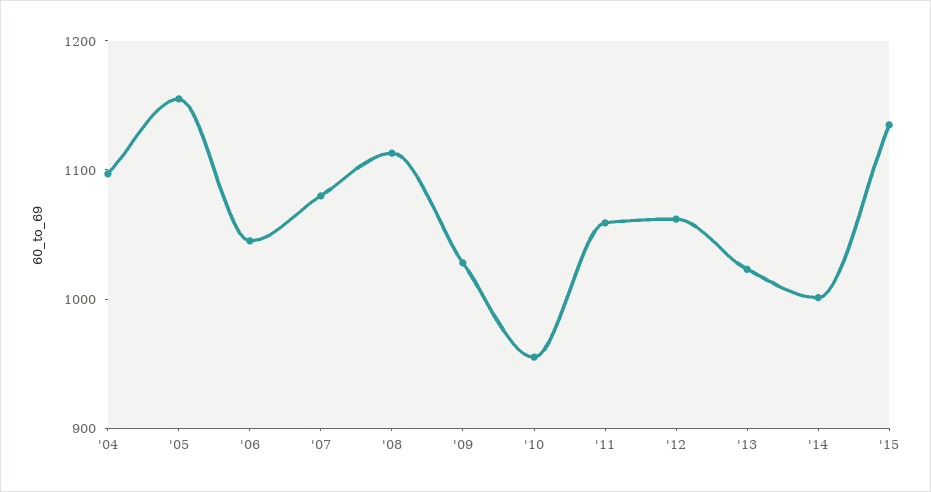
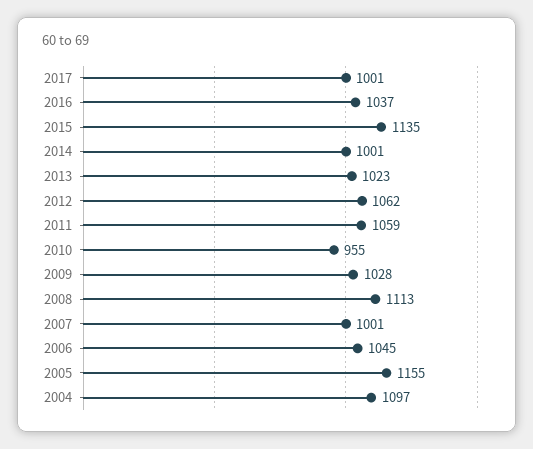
'07: 1080 -> 1001
2017: none -> 1001
2016: none -> 1037

